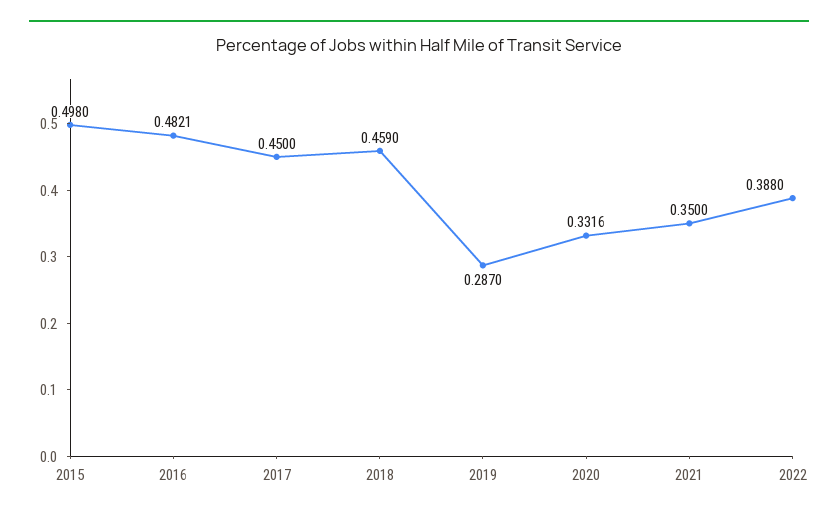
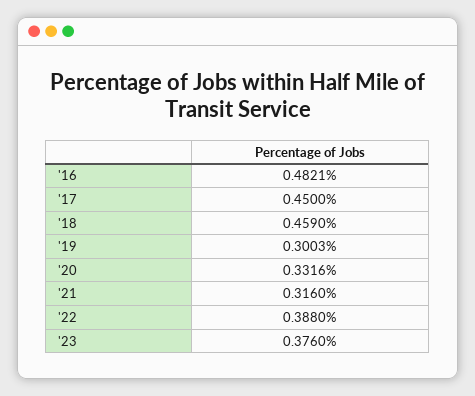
2015: 0.498 -> none
2019: 0.287 -> 0.3003
2021: 0.35 -> 0.316
'23: none -> 0.376

